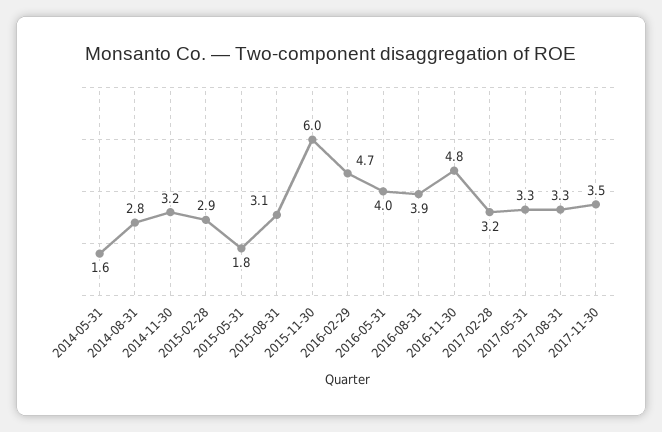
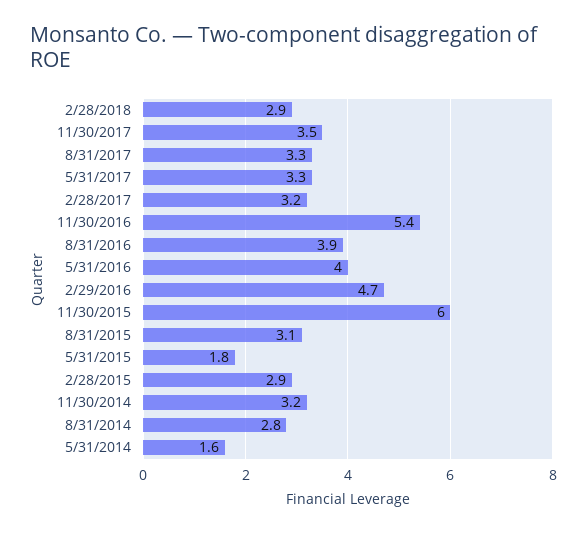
2016-11-30: 4.8 -> 5.4
2/28/2018: none -> 2.9

